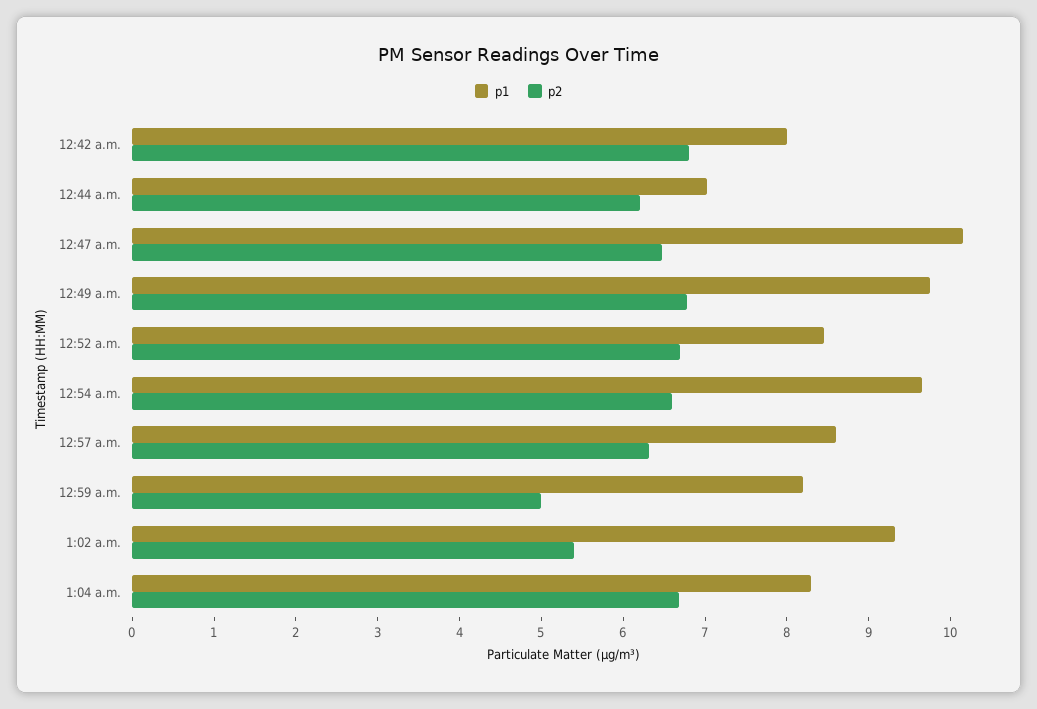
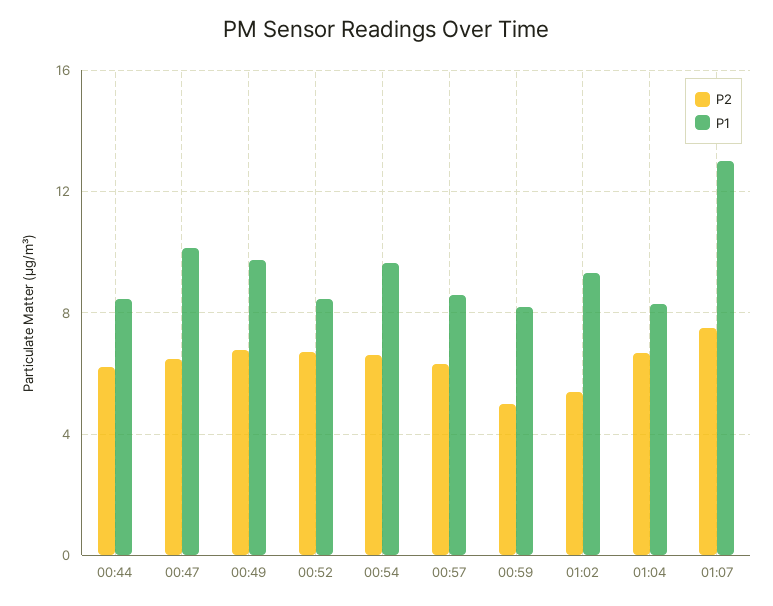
p1, 12:42 a.m.: 8 -> none
p2, 12:42 a.m.: 6.8 -> none
p1, 12:44 a.m.: 7 -> 8.5
p2, 01:07: none -> 7.5
p1, 01:07: none -> 13

